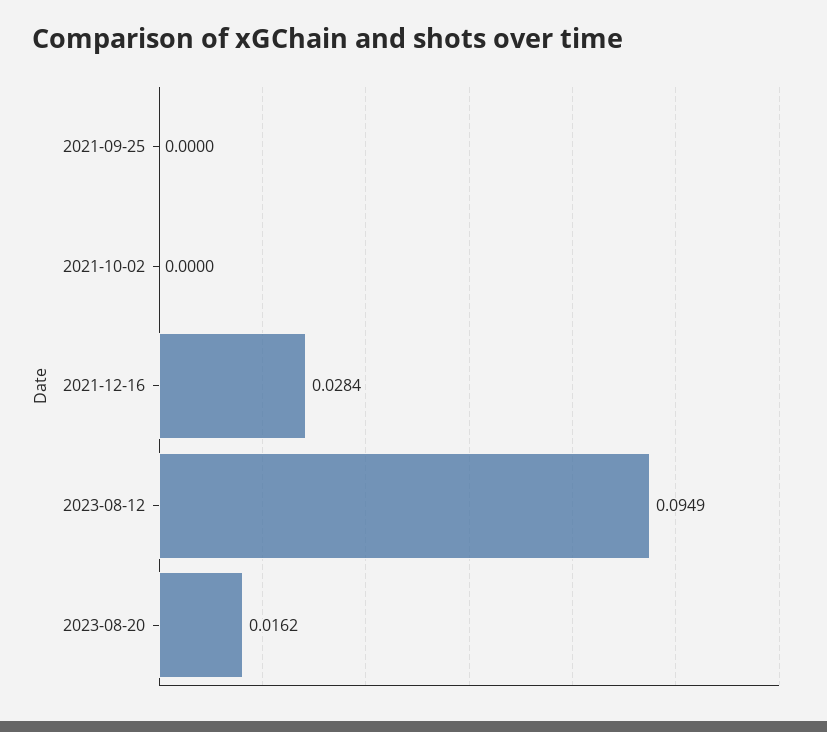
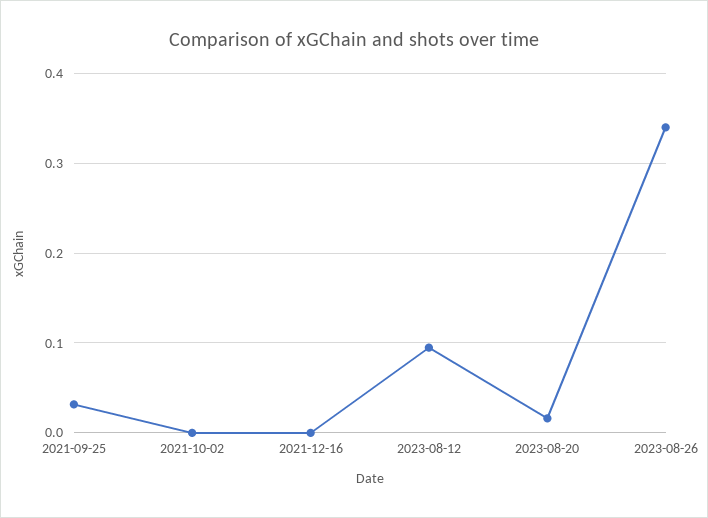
2021-09-25: 0 -> 0.03
2021-12-16: 0.0284 -> 0
2023-08-26: none -> 0.34

